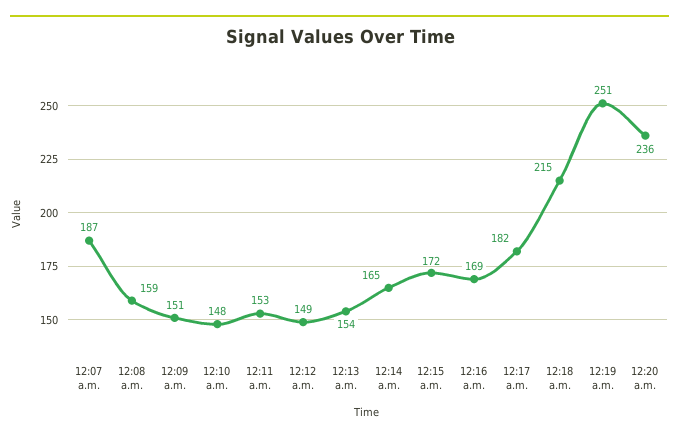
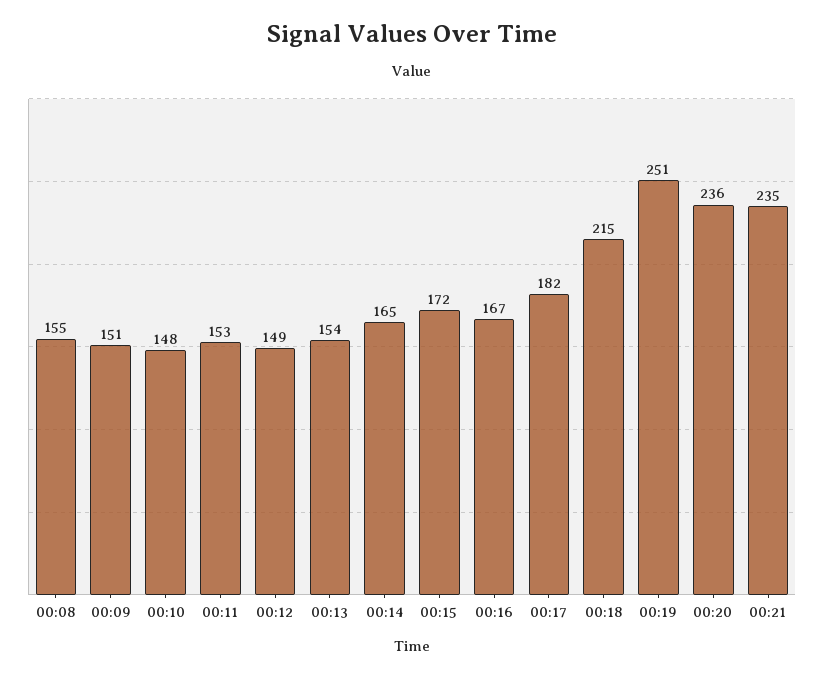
12:07 a.m.: 187 -> none
12:08 a.m.: 159 -> 155
12:16 a.m.: 169 -> 167
00:21: none -> 235

